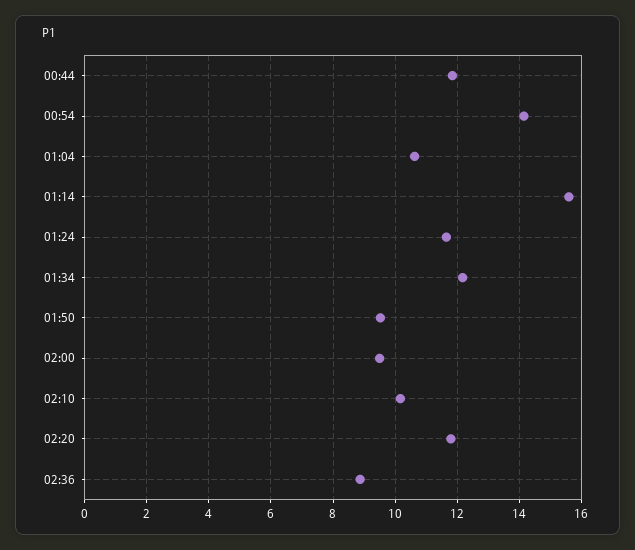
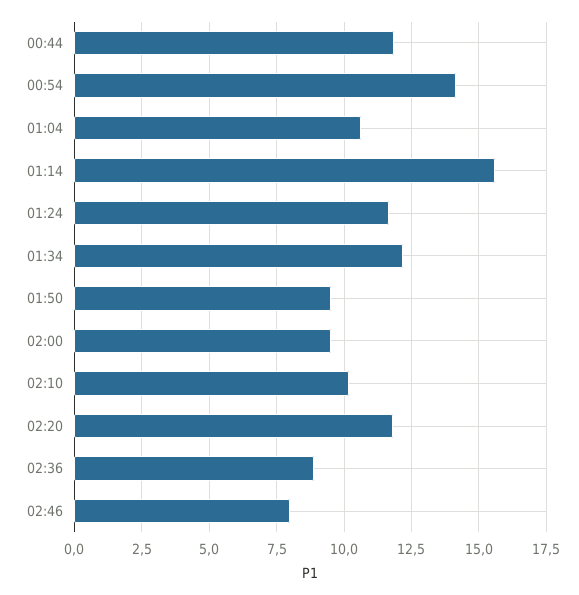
02:46: none -> 8

